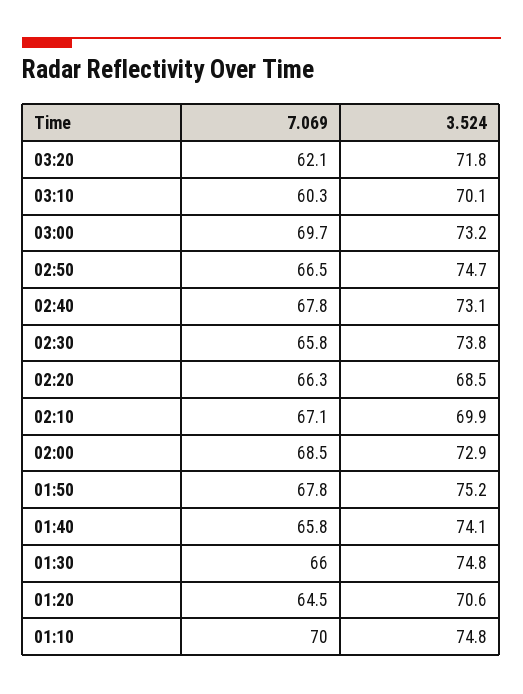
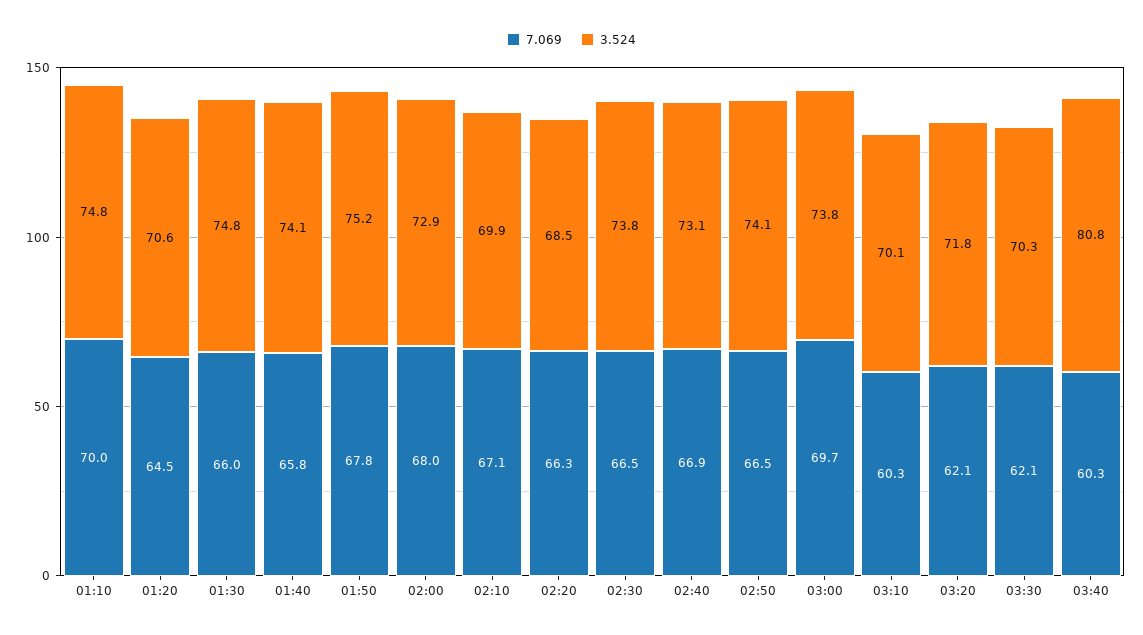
3.524, 03:00: 73.2 -> 73.8
3.524, 02:50: 74.7 -> 74.1
7.069, 02:40: 67.8 -> 66.9
7.069, 02:30: 65.8 -> 66.5
7.069, 02:00: 68.5 -> 68
7.069, 03:30: none -> 62.1
3.524, 03:30: none -> 70.3
7.069, 03:40: none -> 60.3
3.524, 03:40: none -> 80.8

